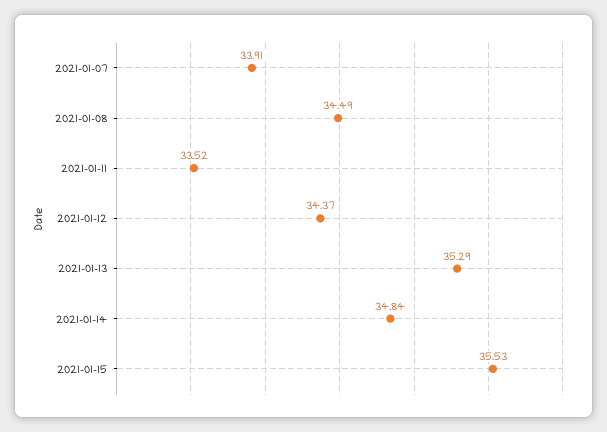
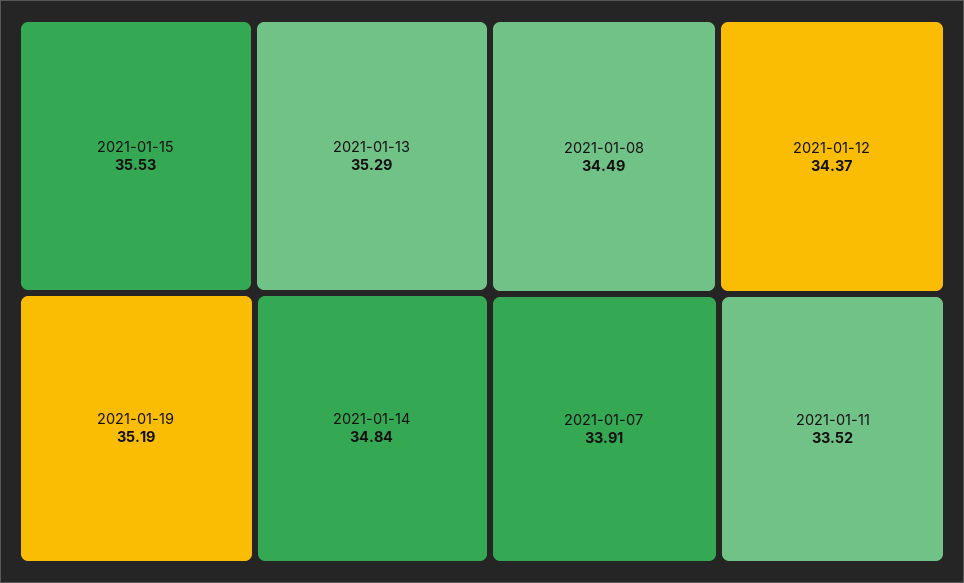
2021-01-19: none -> 35.19

